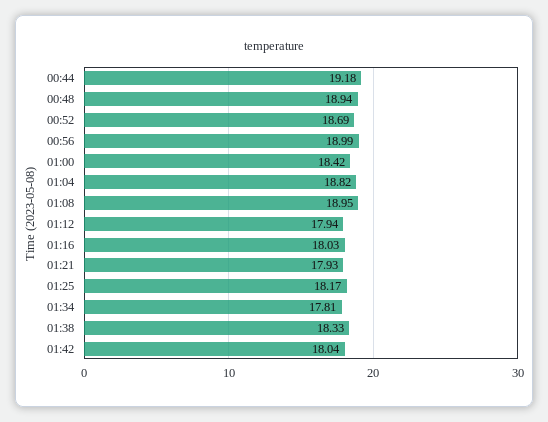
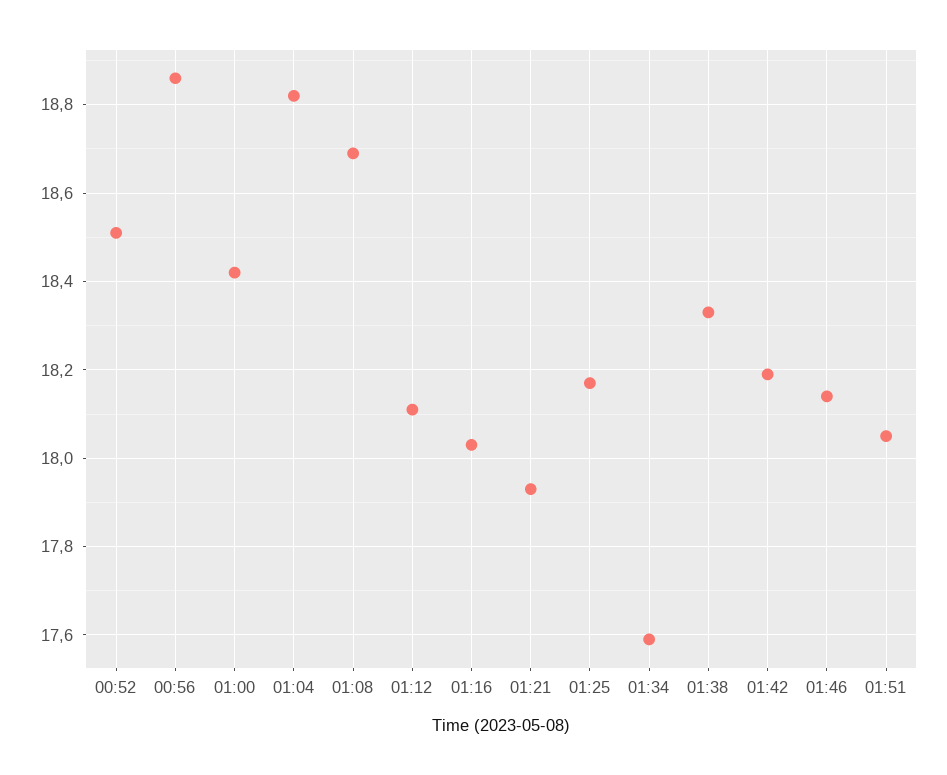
00:44: 19.18 -> none
00:48: 18.94 -> none
00:52: 18.69 -> 18.5
00:56: 18.99 -> 18.85
01:08: 18.95 -> 18.7
01:12: 17.94 -> 18.1
01:34: 17.81 -> 17.6
01:42: 18.04 -> 18.2
01:46: none -> 18.15
01:51: none -> 18.05

